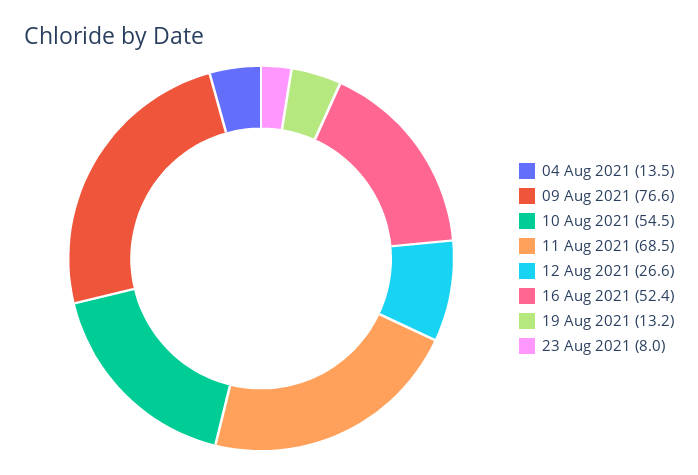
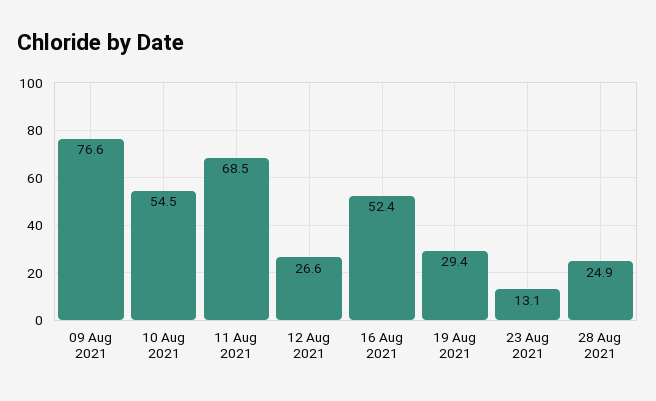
04 Aug 2021: 13.5 -> none
19 Aug 2021: 13.2 -> 29.4
23 Aug 2021: 8 -> 13.1
28 Aug 2021: none -> 24.9

